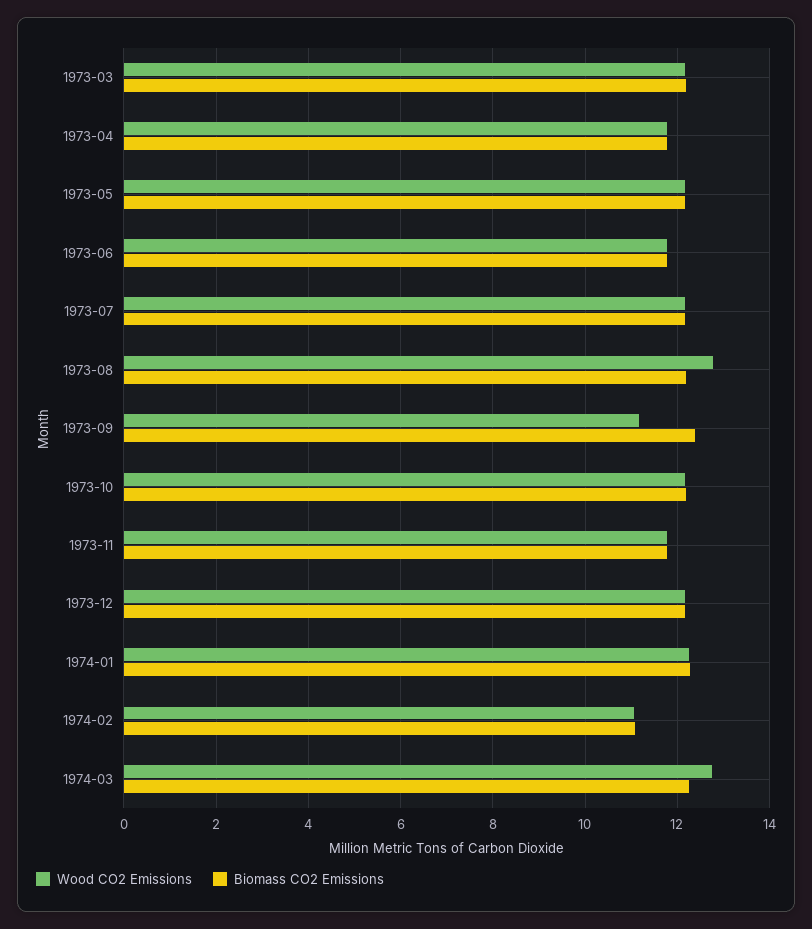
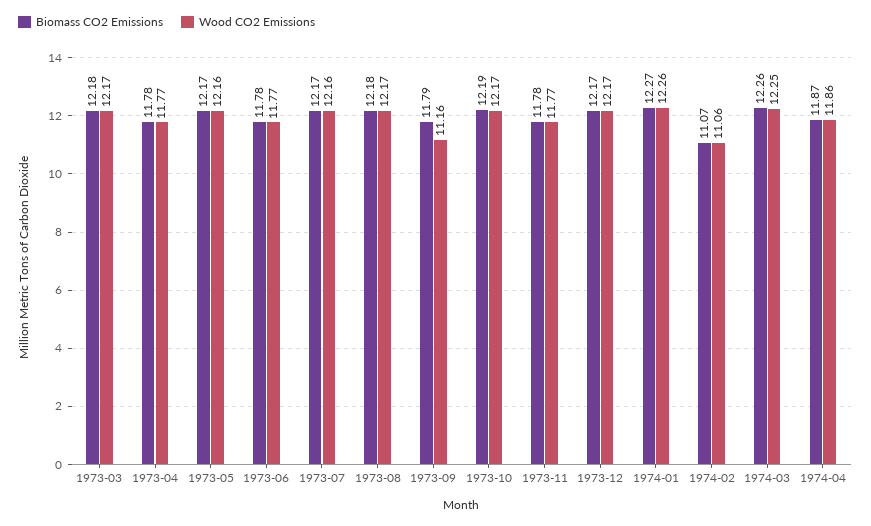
Wood CO2 Emissions, 1973-08: 12.8 -> 12.17
Biomass CO2 Emissions, 1973-09: 12.4 -> 11.79
Wood CO2 Emissions, 1974-03: 12.8 -> 12.25
Biomass CO2 Emissions, 1974-04: none -> 11.87
Wood CO2 Emissions, 1974-04: none -> 11.86

